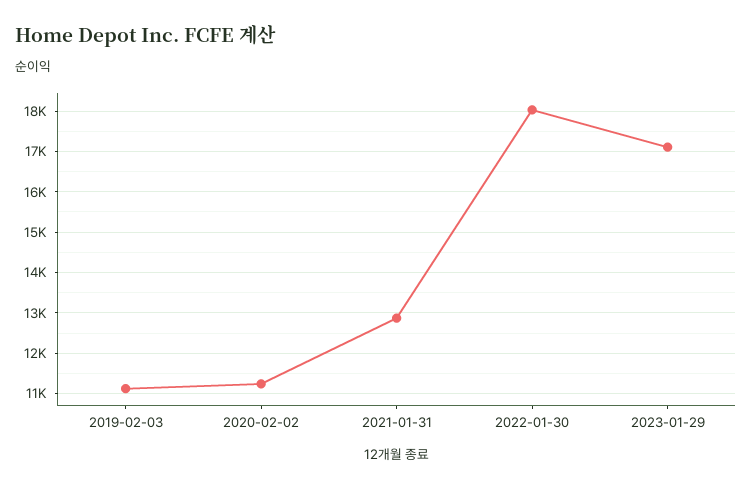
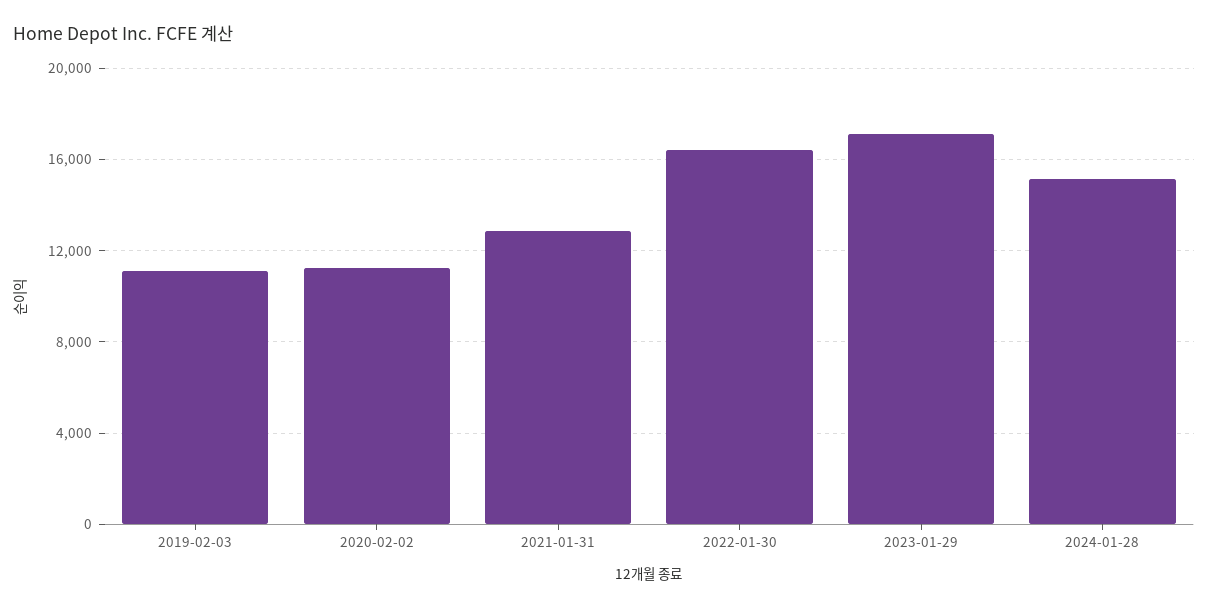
2022-01-30: 18000 -> 16500
2024-01-28: none -> 15000

